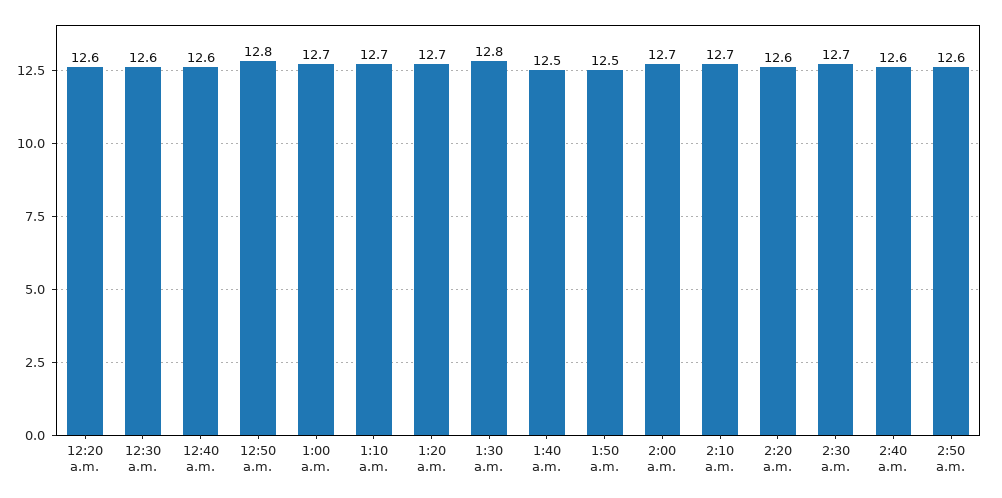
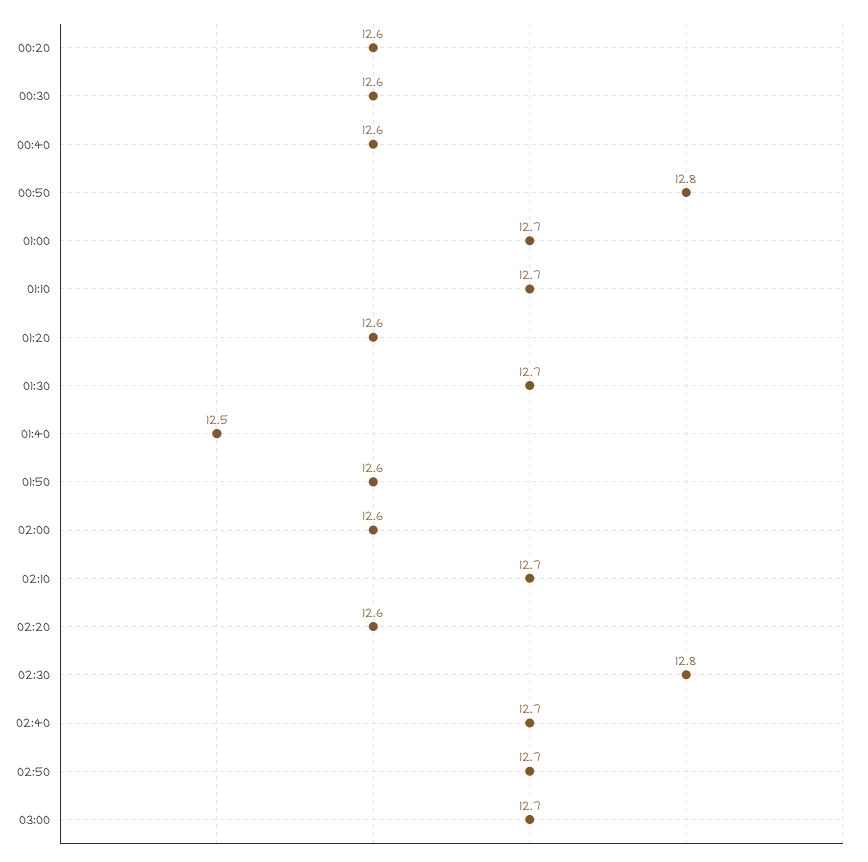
1:20 a.m.: 12.7 -> 12.6
1:30 a.m.: 12.8 -> 12.7
1:50 a.m.: 12.5 -> 12.6
2:00 a.m.: 12.7 -> 12.6
2:30 a.m.: 12.7 -> 12.8
2:40 a.m.: 12.6 -> 12.7
2:50 a.m.: 12.6 -> 12.7
03:00: none -> 12.7

